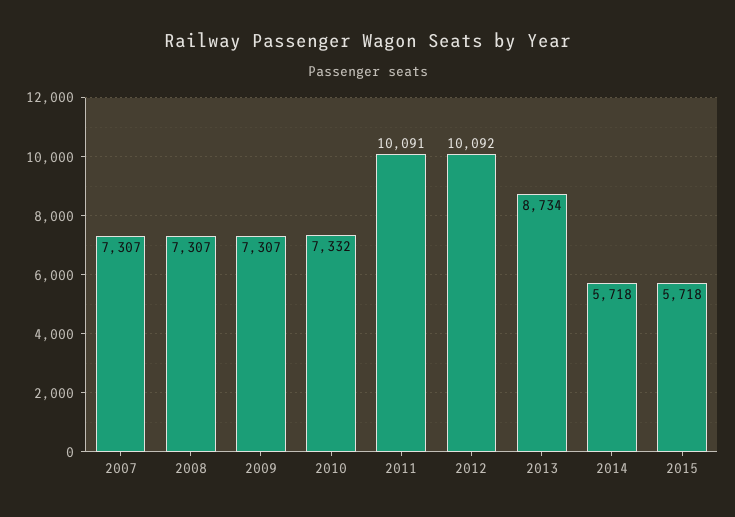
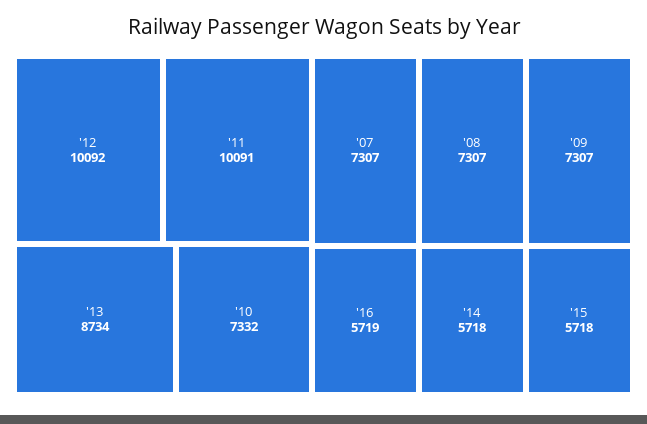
'16: none -> 5719

